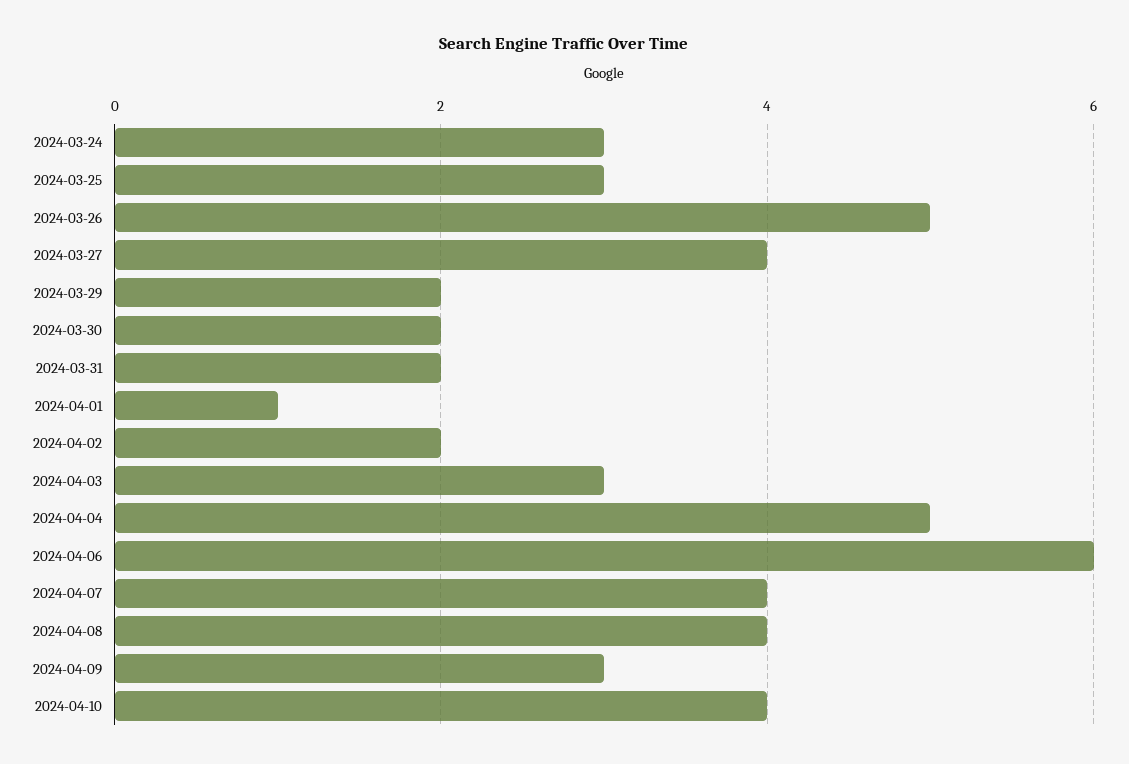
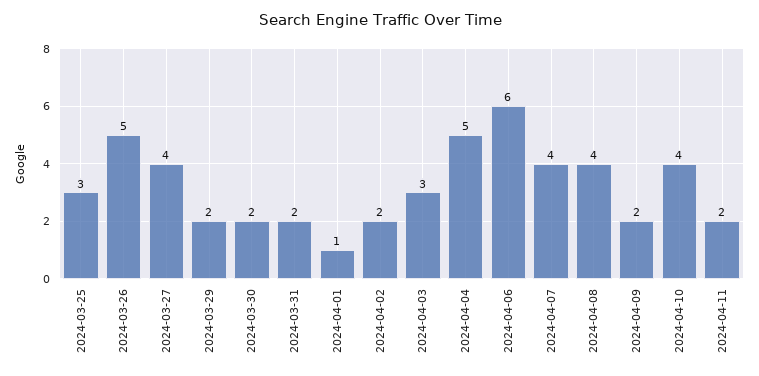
2024-03-24: 3 -> none
2024-04-09: 3 -> 2
2024-04-11: none -> 2

